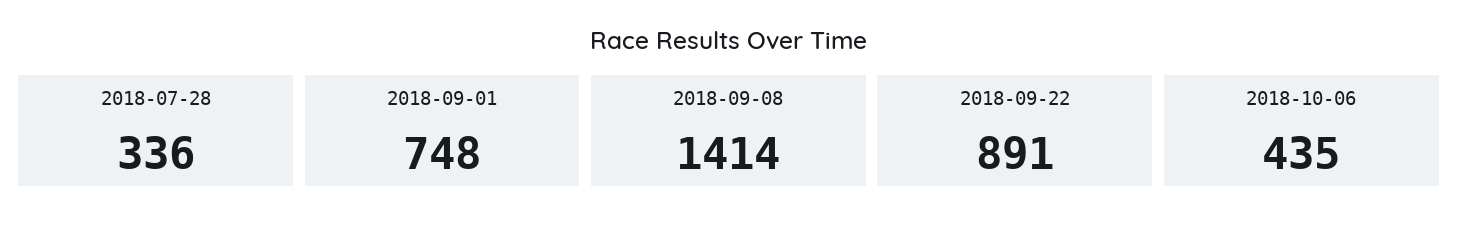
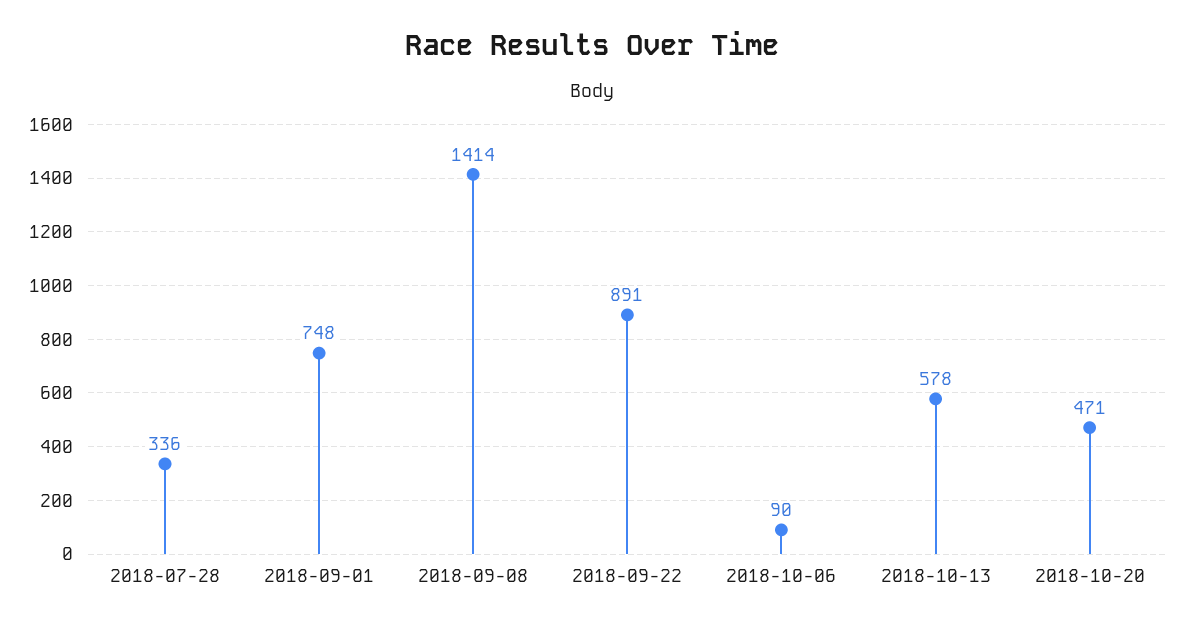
2018-10-06: 435 -> 90
2018-10-13: none -> 578
2018-10-20: none -> 471

